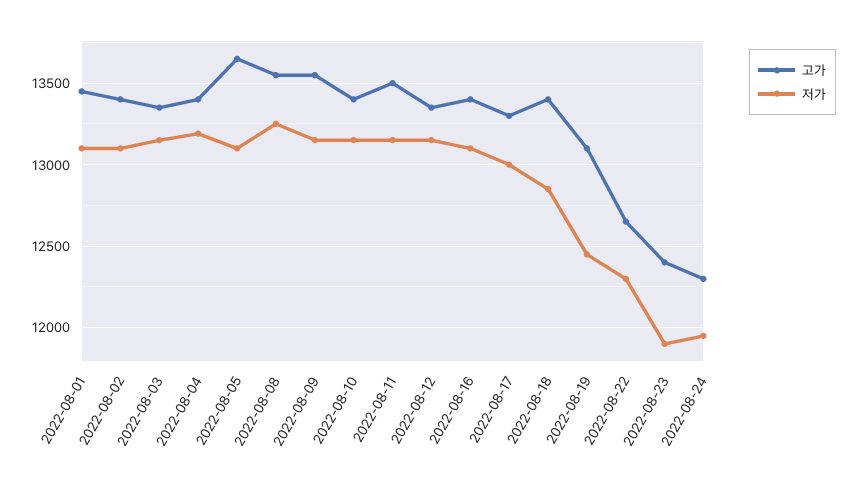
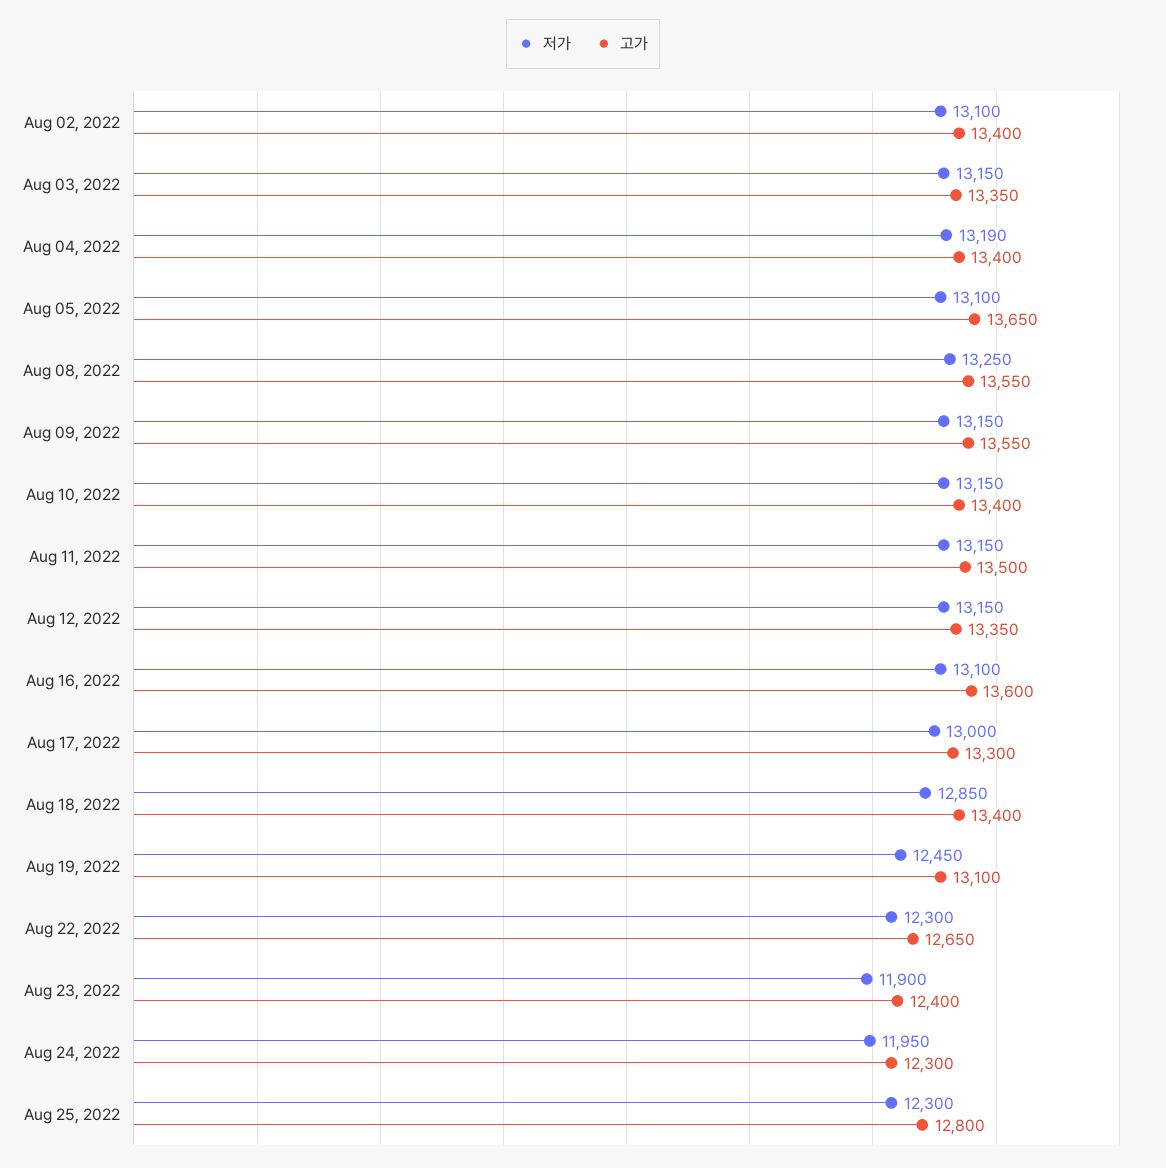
고가, 2022-08-01: 13450 -> none
저가, 2022-08-01: 13100 -> none
고가, 2022-08-16: 13400 -> 13600
저가, Aug 25, 2022: none -> 12300
고가, Aug 25, 2022: none -> 12800

